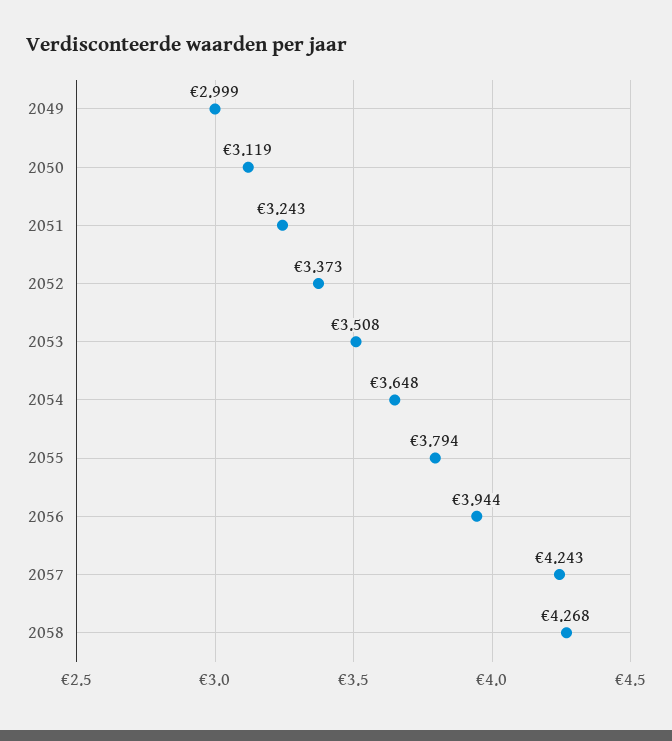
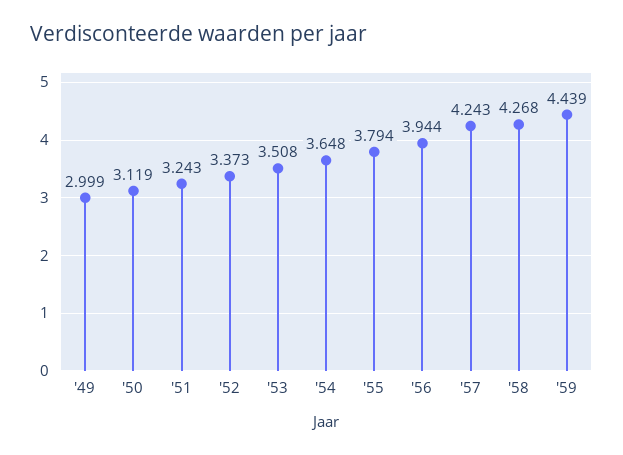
'59: none -> 4.439

